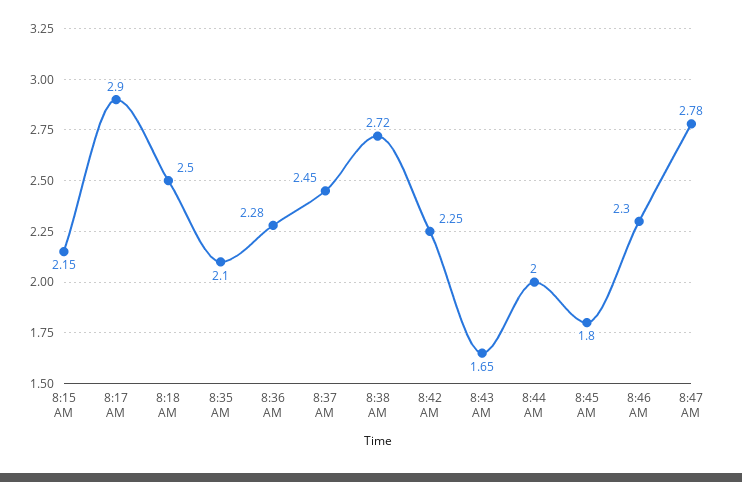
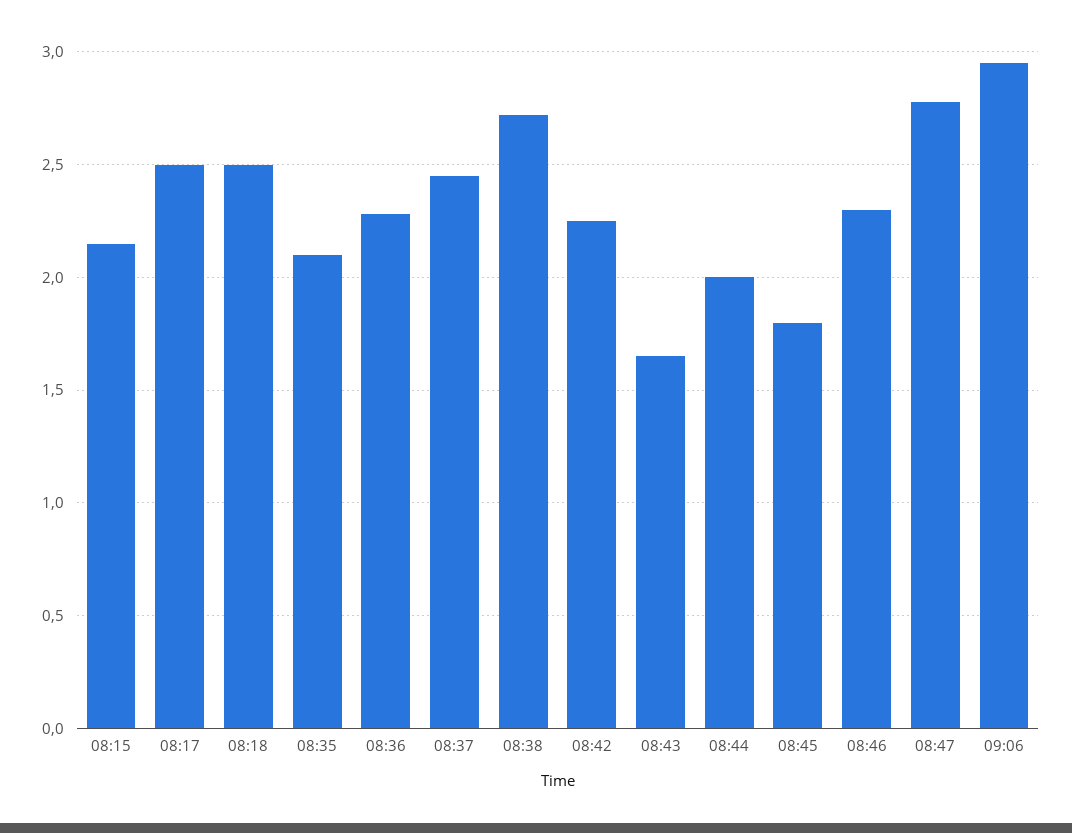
8:17 AM: 2.9 -> 2.5
09:06: none -> 2.95

